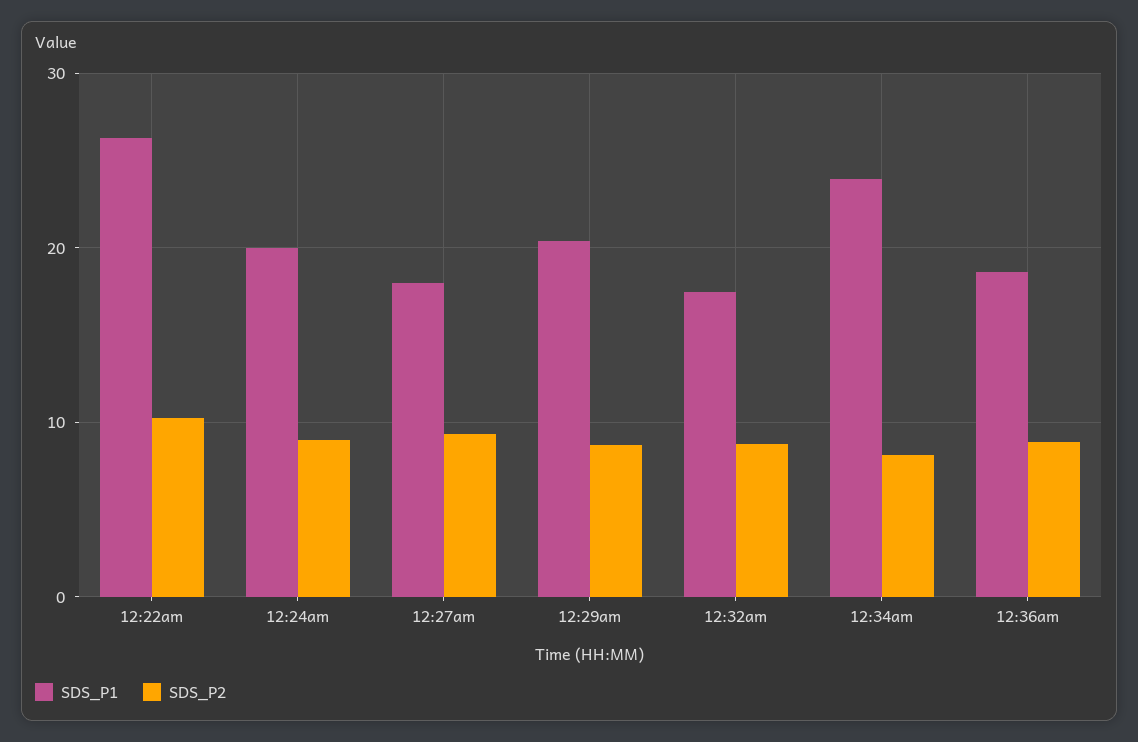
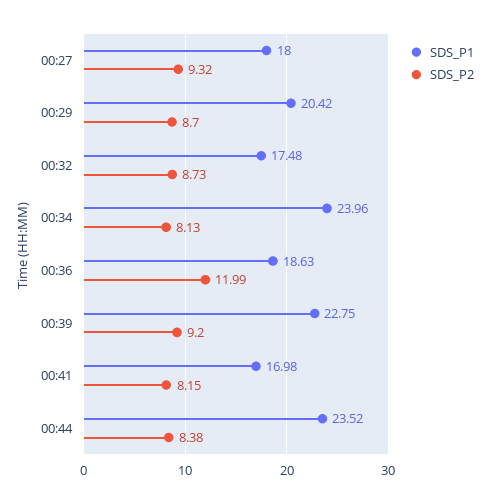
SDS_P1, 12:22am: 26 -> none
SDS_P2, 12:22am: 10 -> none
SDS_P1, 12:24am: 20 -> none
SDS_P2, 12:24am: 9 -> none
SDS_P2, 12:36am: 9 -> 11.99
SDS_P1, 00:39: none -> 22.75
SDS_P2, 00:39: none -> 9.2
SDS_P1, 00:41: none -> 16.98
SDS_P2, 00:41: none -> 8.15
SDS_P1, 00:44: none -> 23.52
SDS_P2, 00:44: none -> 8.38

